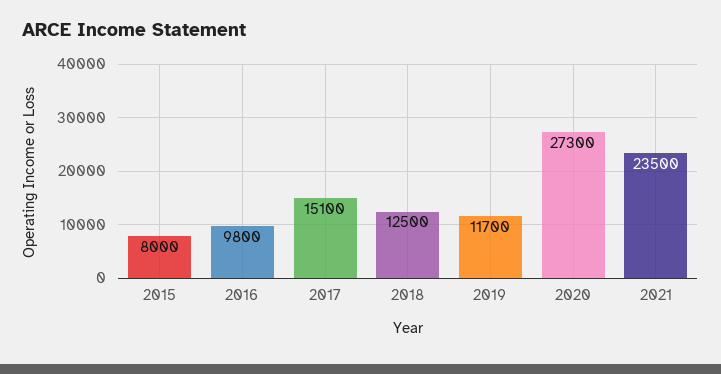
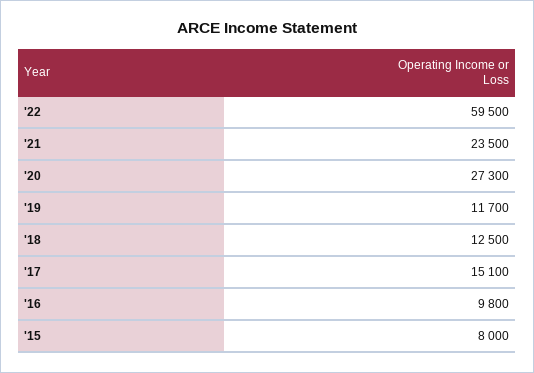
'22: none -> 59500

